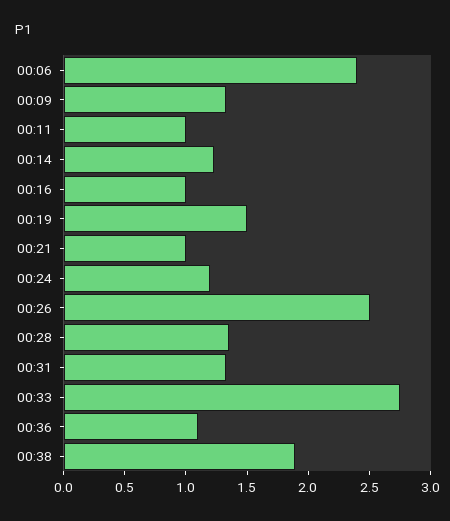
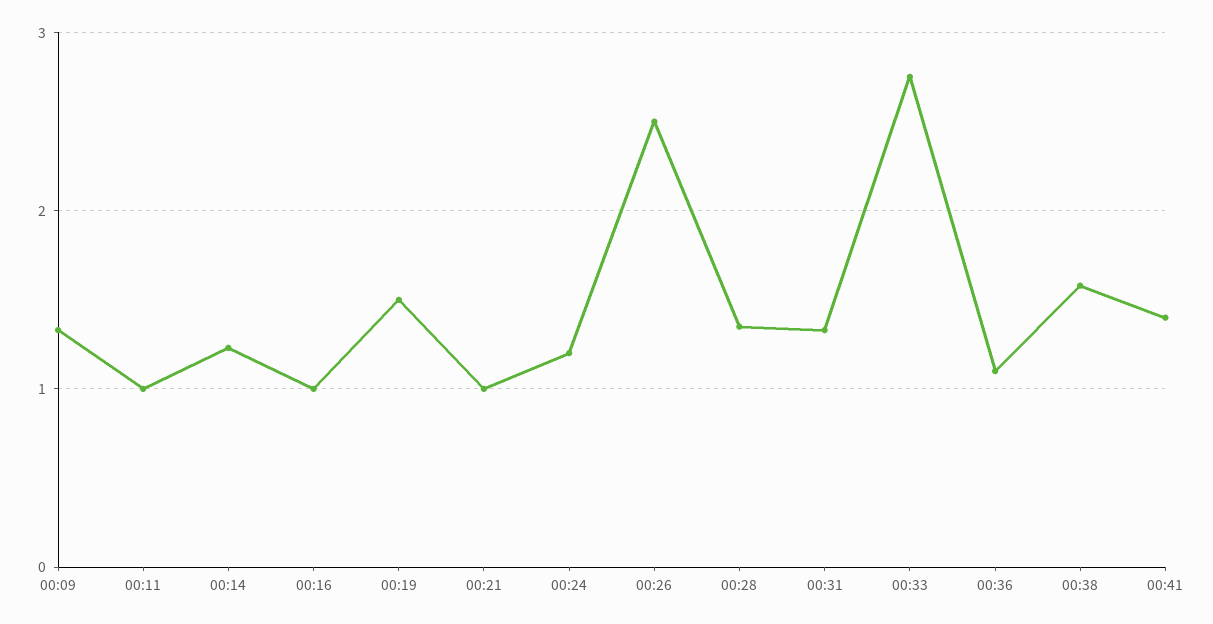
00:06: 2.4 -> none
00:38: 1.9 -> 1.6
00:41: none -> 1.4

